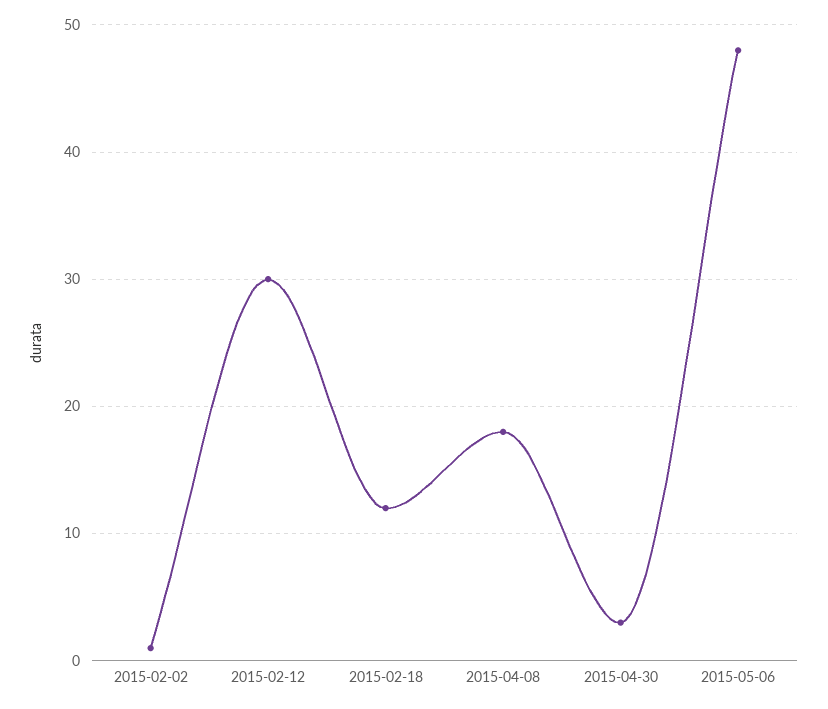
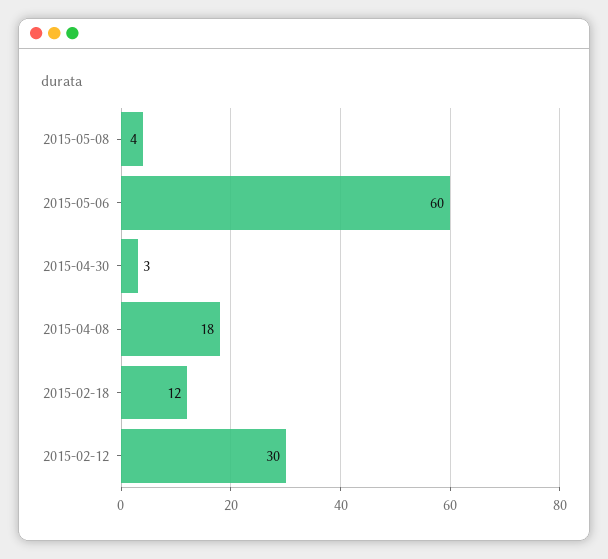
2015-02-02: 1 -> none
2015-05-06: 48 -> 60
2015-05-08: none -> 4

